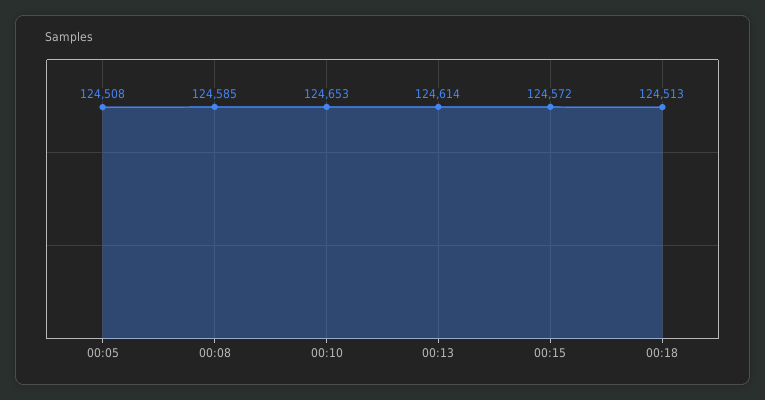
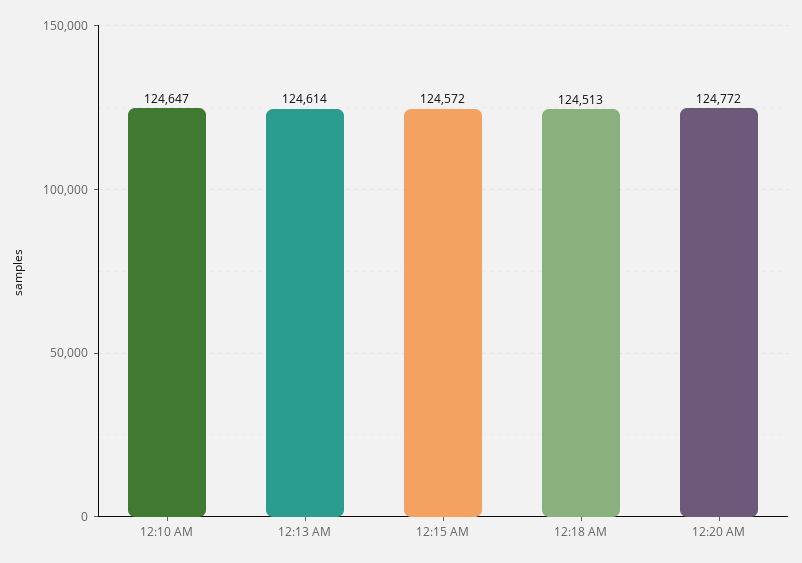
00:05: 124508 -> none
00:08: 124585 -> none
00:10: 124653 -> 124647
12:20 AM: none -> 124772

